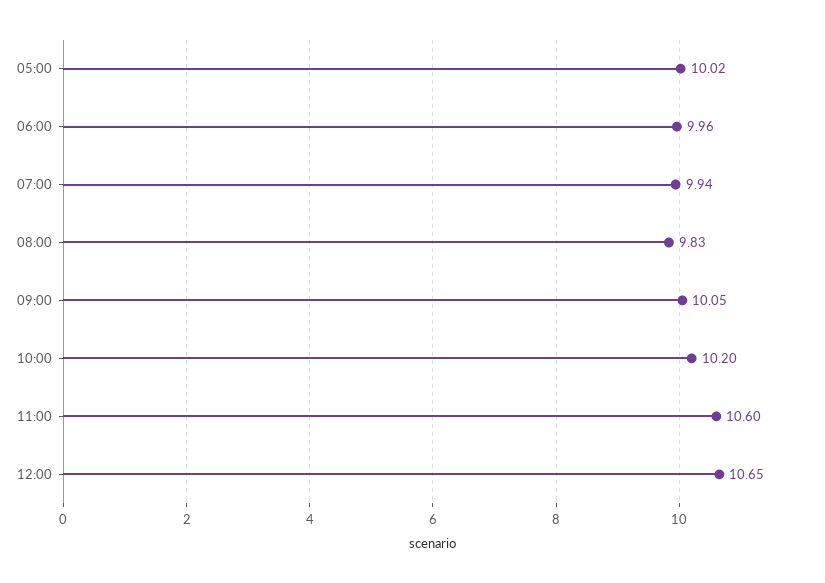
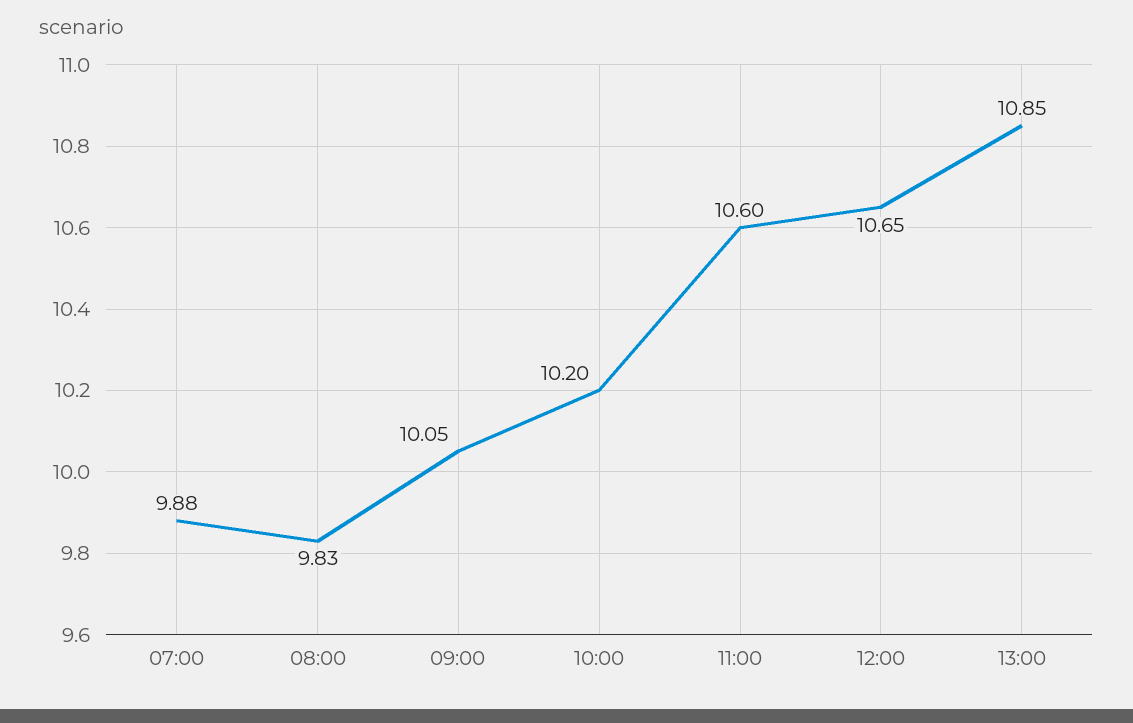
05:00: 10.02 -> none
06:00: 9.96 -> none
07:00: 9.94 -> 9.88
13:00: none -> 10.85

